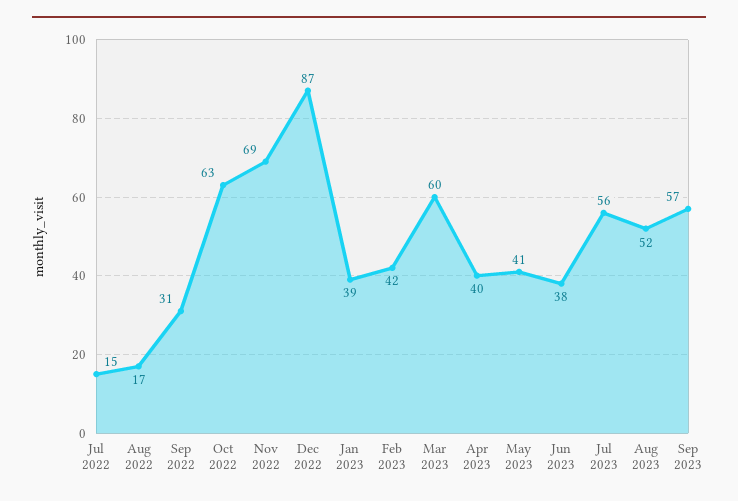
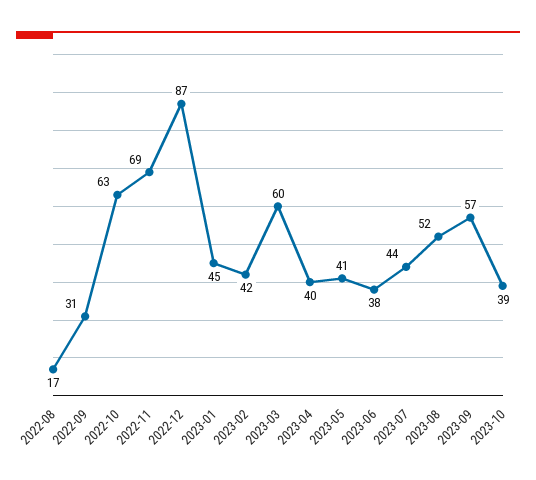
Jul 2022: 15 -> none
Jan 2023: 39 -> 45
Jul 2023: 56 -> 44
2023-10: none -> 39

